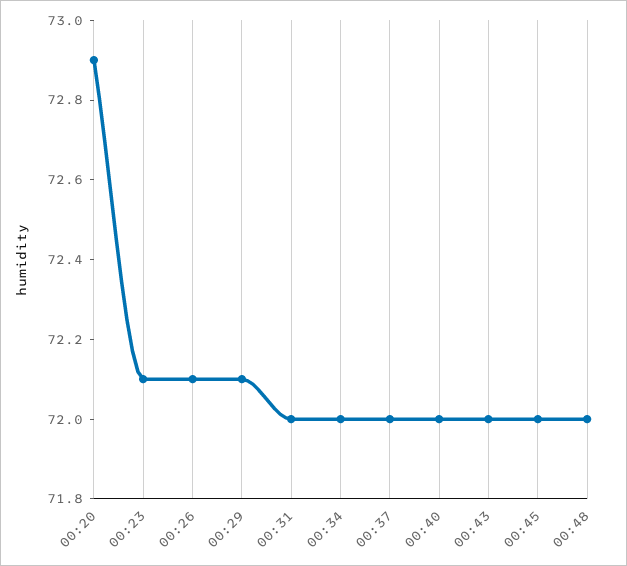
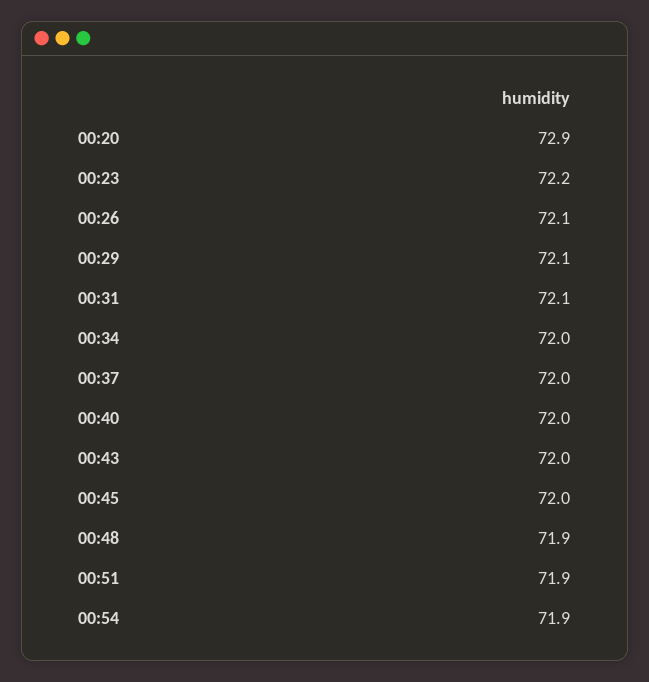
00:23: 72.1 -> 72.2
00:31: 72 -> 72.1
00:48: 72 -> 71.9
00:51: none -> 71.9
00:54: none -> 71.9

